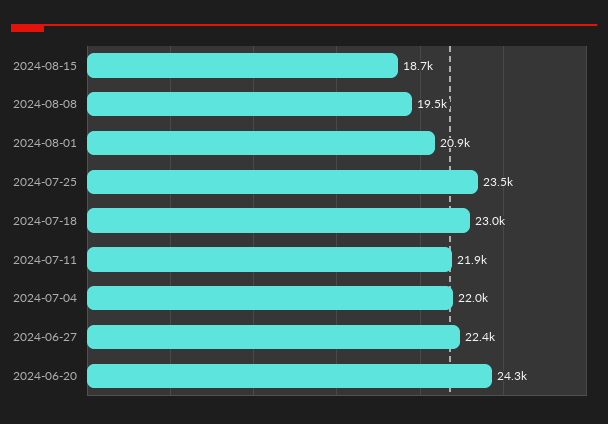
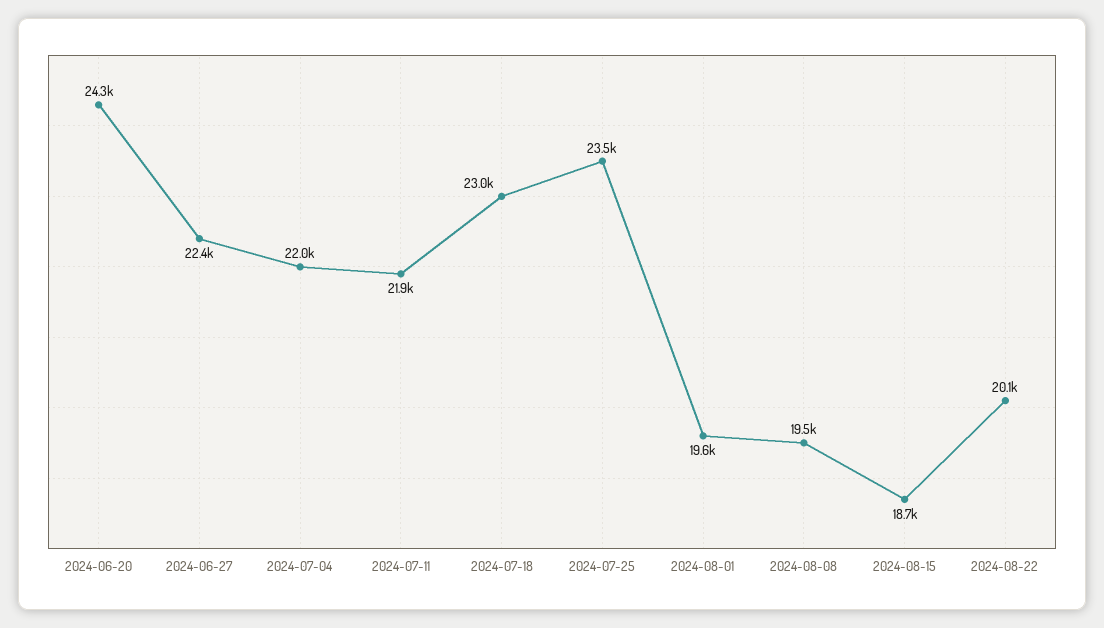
2024-08-01: 20900 -> 19600
2024-08-22: none -> 20100

